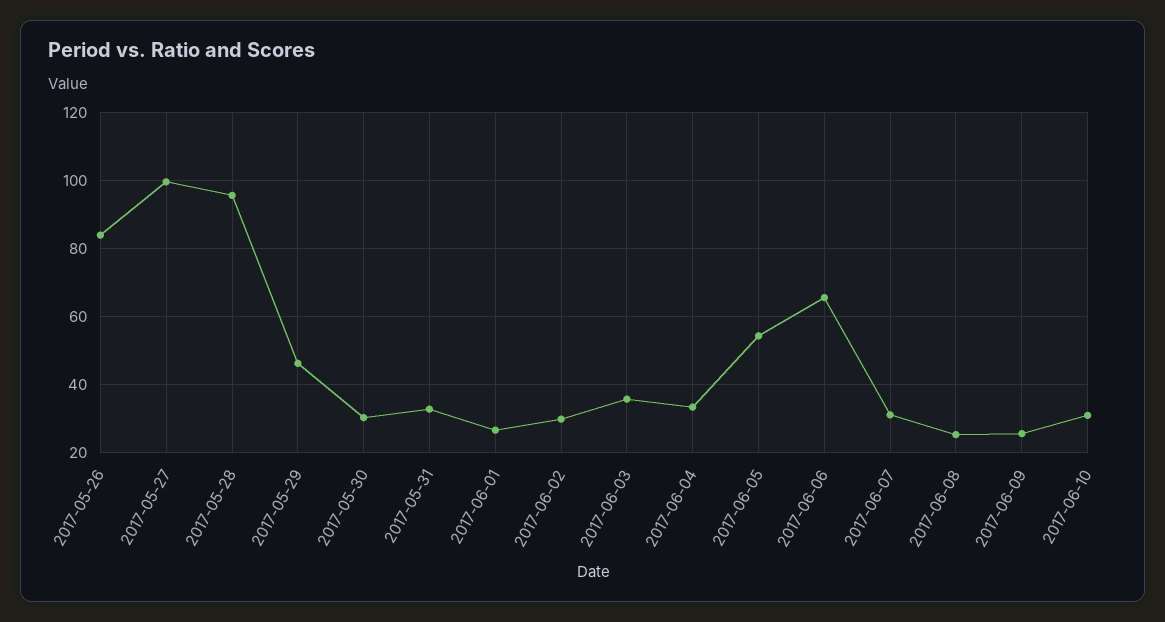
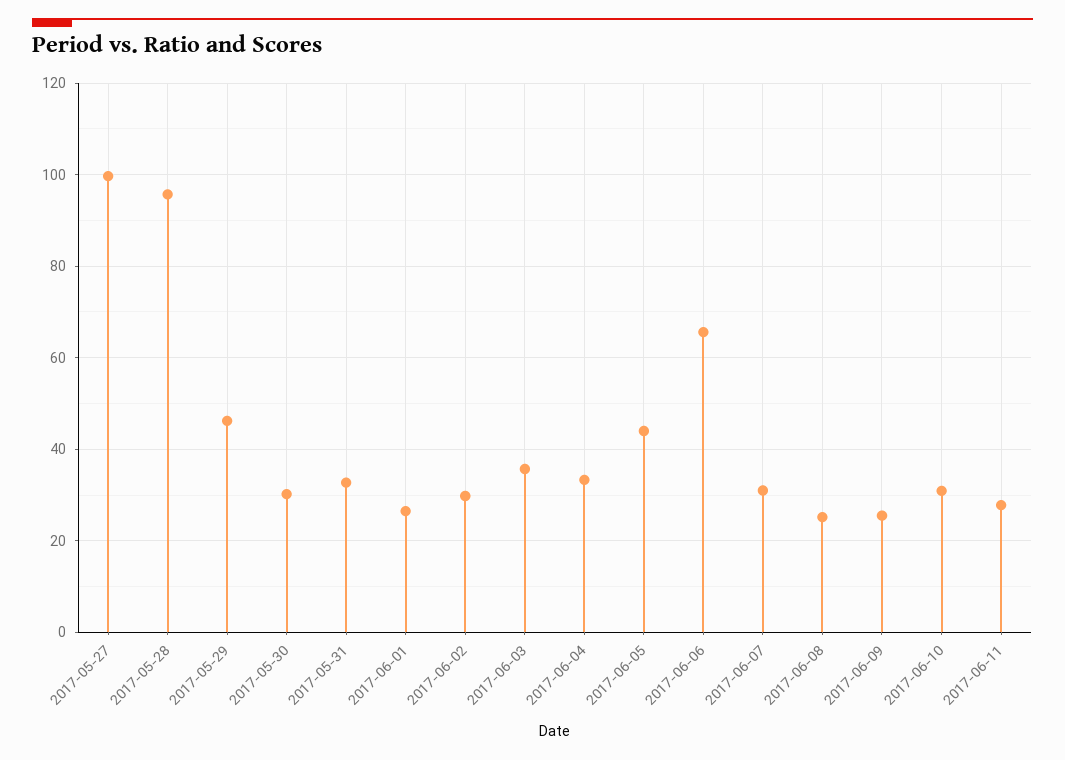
2017-05-26: 84 -> none
2017-06-05: 54 -> 44
2017-06-11: none -> 28

